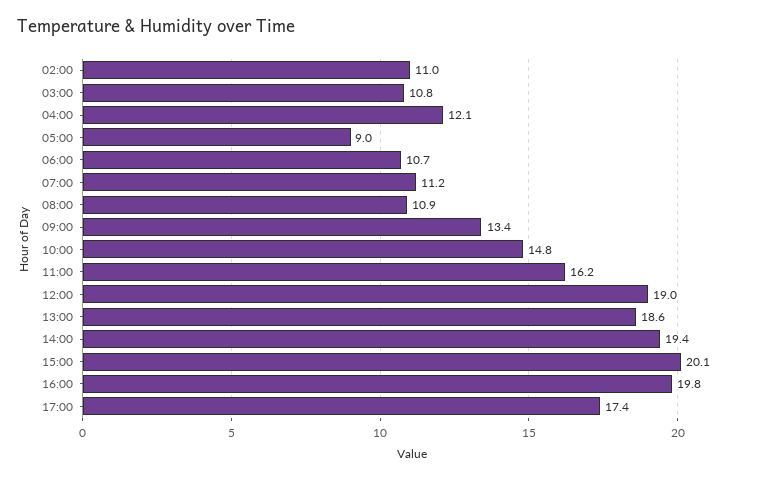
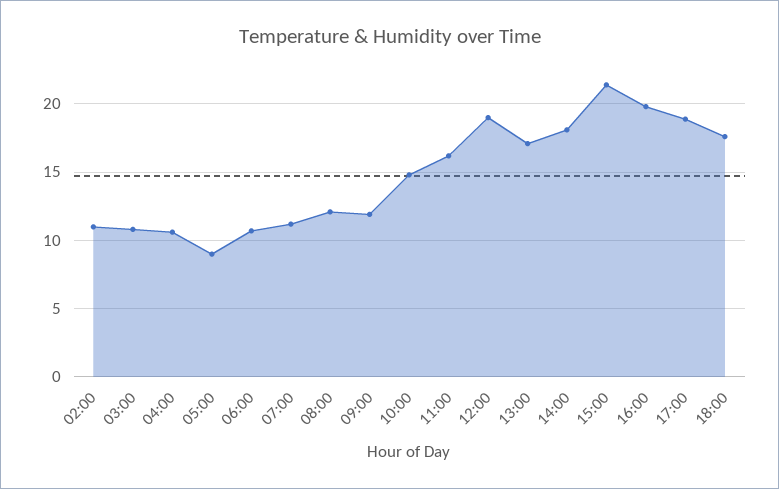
04:00: 12.1 -> 10.5
08:00: 10.9 -> 12
09:00: 13.4 -> 12
13:00: 18.6 -> 17
14:00: 19.4 -> 18
15:00: 20.1 -> 21.5
17:00: 17.4 -> 19
18:00: none -> 17.5

